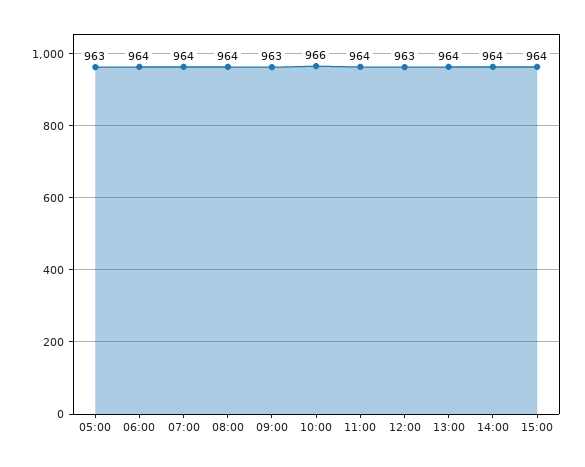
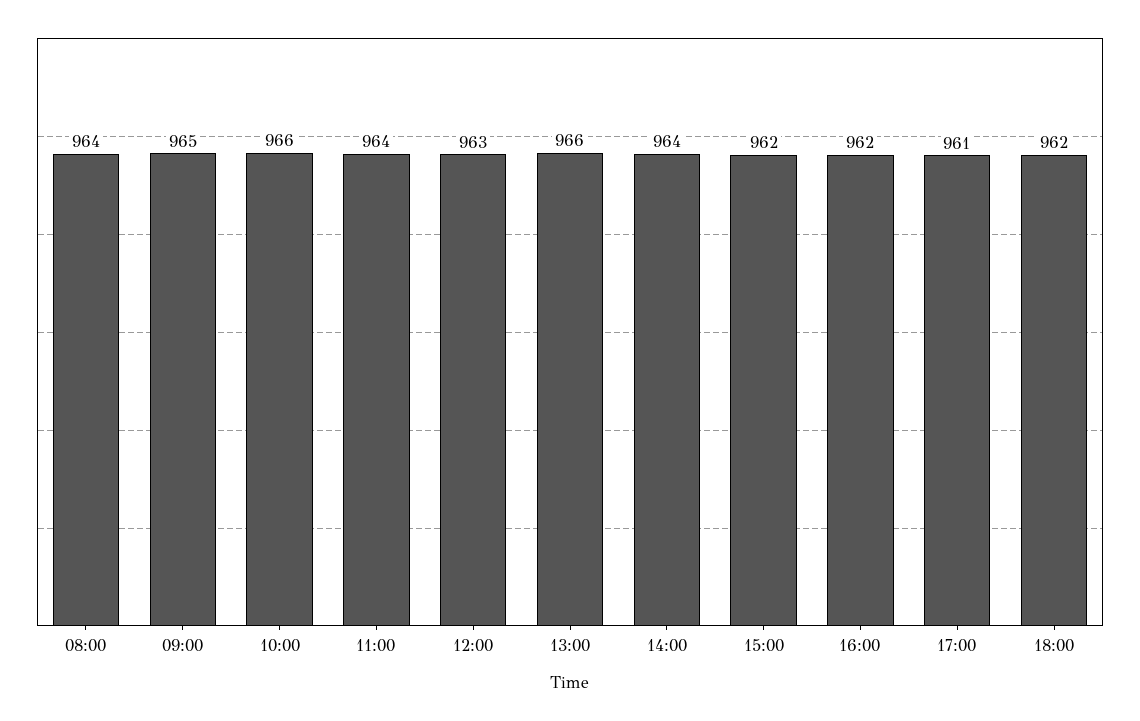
05:00: 963 -> none
06:00: 964 -> none
07:00: 964 -> none
09:00: 963 -> 965
13:00: 964 -> 966
15:00: 964 -> 962
16:00: none -> 962
17:00: none -> 961
18:00: none -> 962

